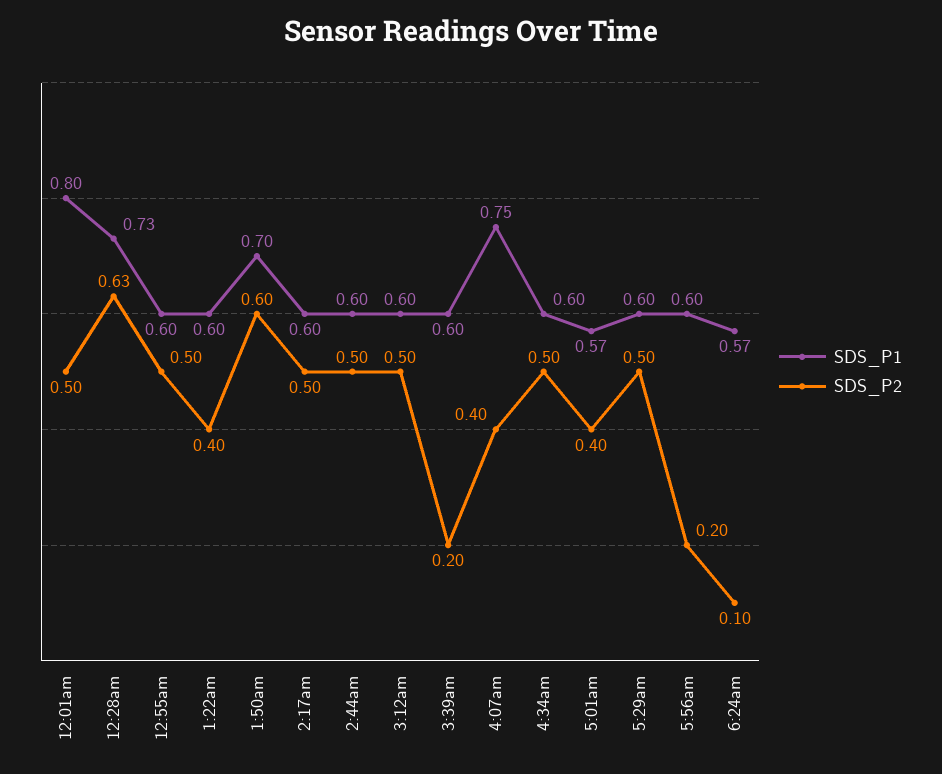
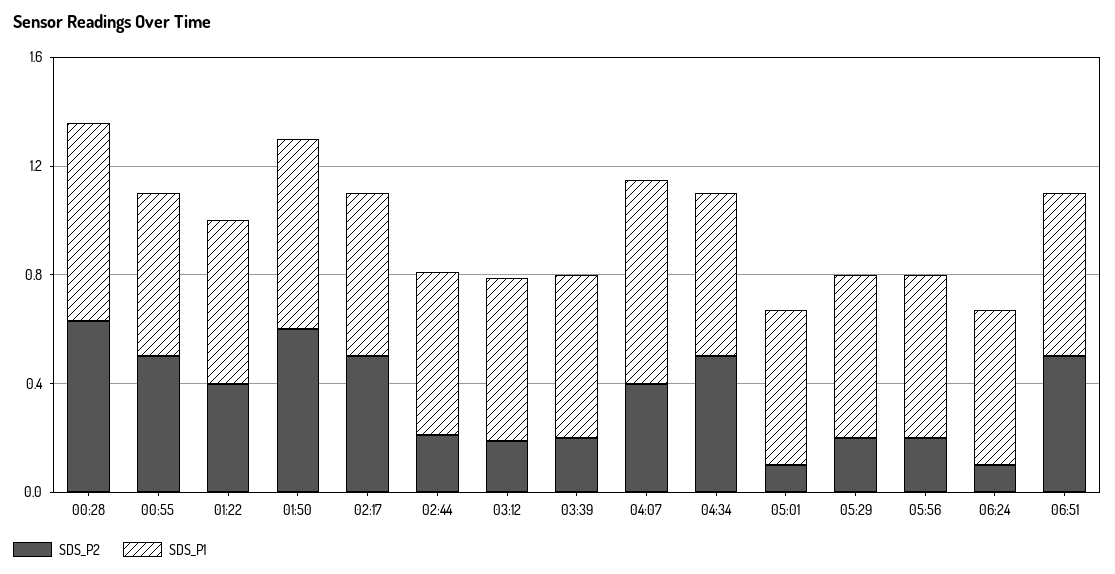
SDS_P1, 12:01am: 0.8 -> none
SDS_P2, 12:01am: 0.5 -> none
SDS_P2, 2:44am: 0.5 -> 0.2
SDS_P2, 3:12am: 0.5 -> 0.2
SDS_P2, 5:01am: 0.4 -> 0.1
SDS_P2, 5:29am: 0.5 -> 0.2
SDS_P2, 06:51: none -> 0.5
SDS_P1, 06:51: none -> 0.6

